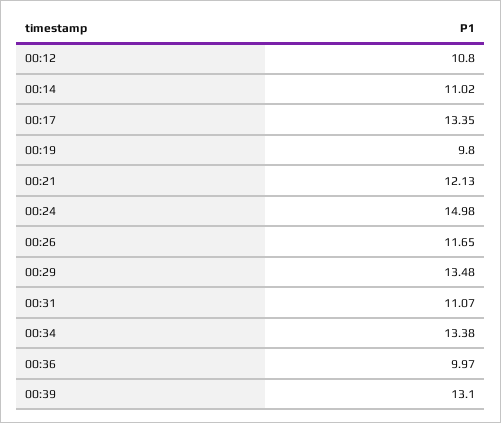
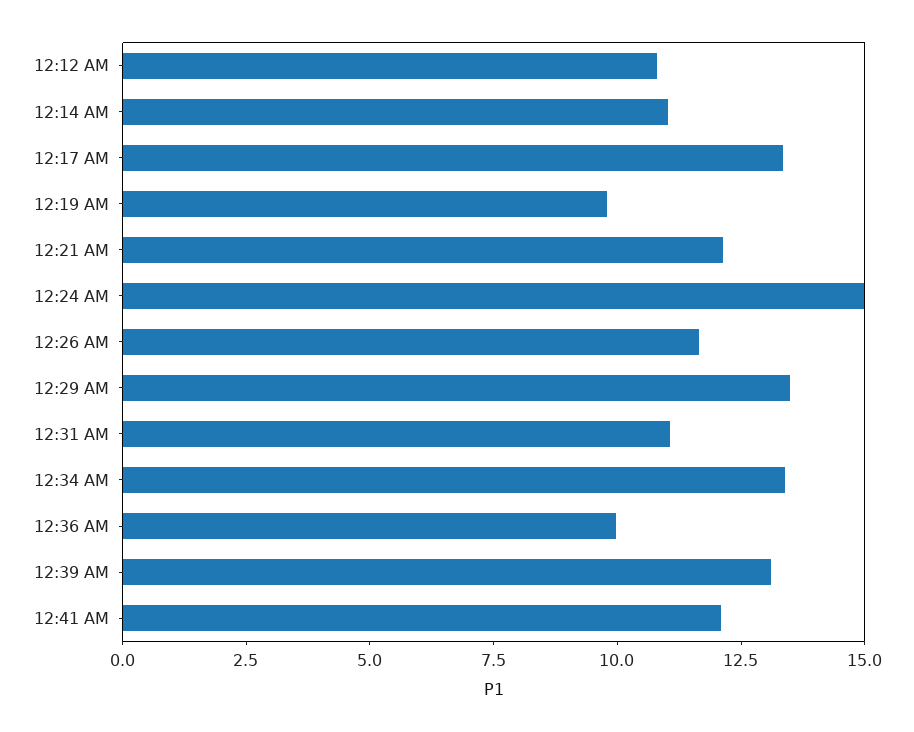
12:41 AM: none -> 12

